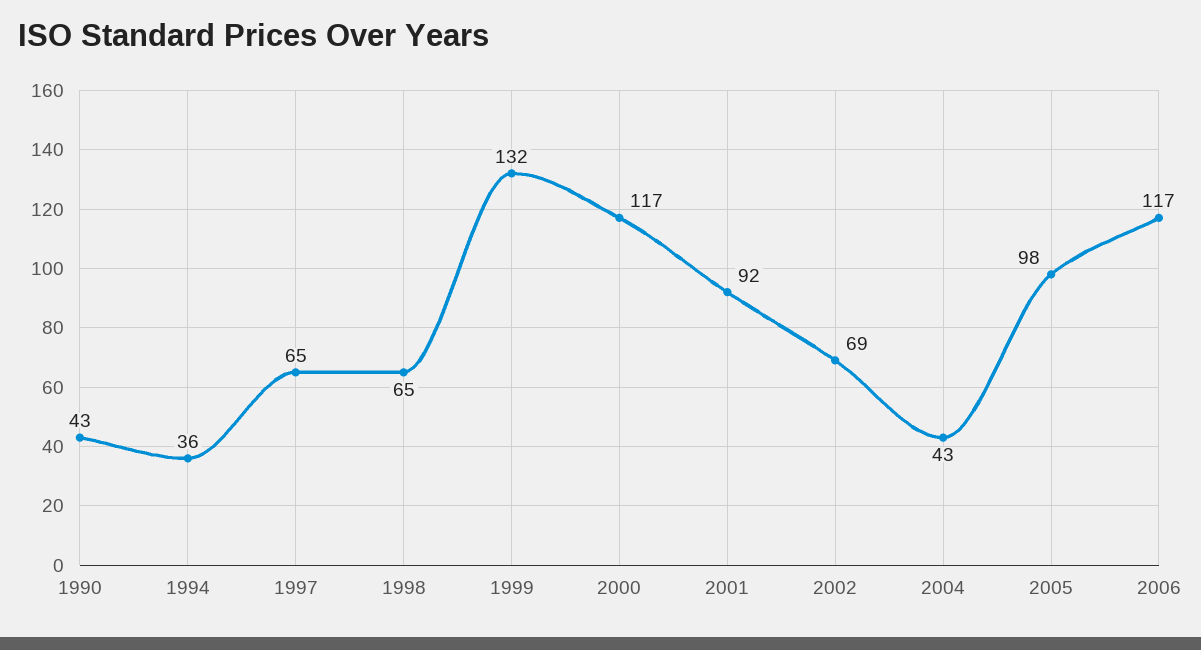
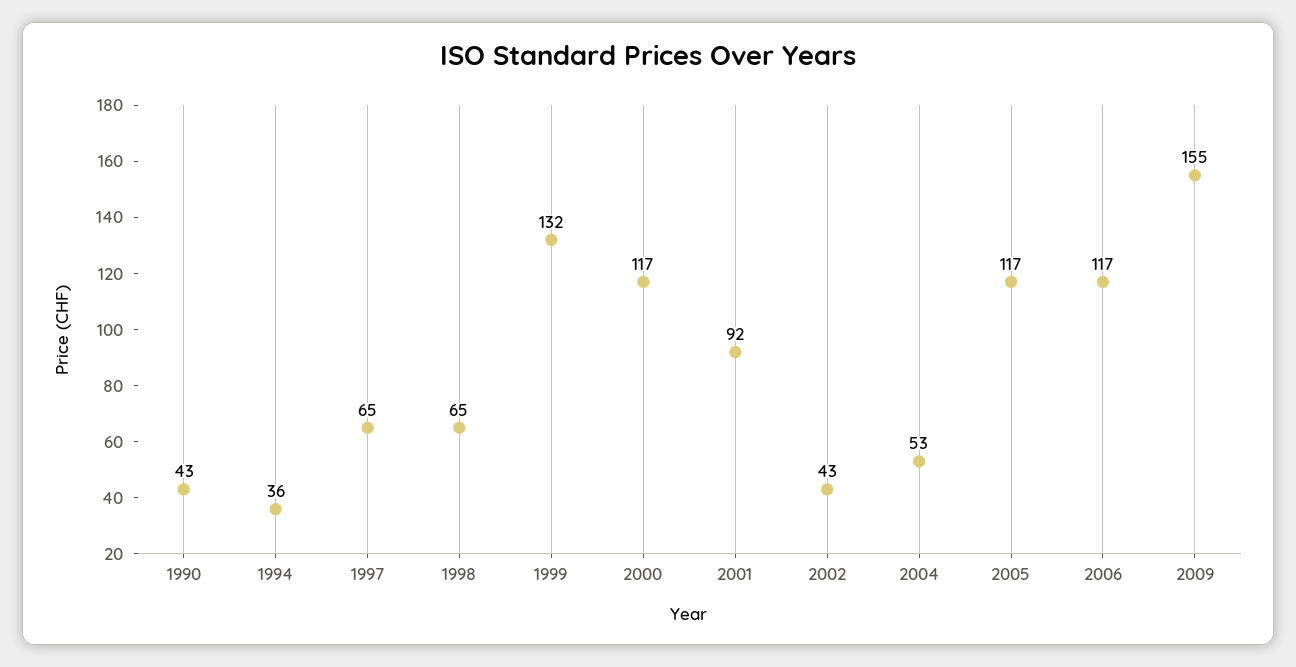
2002: 69 -> 43
2004: 43 -> 53
2005: 98 -> 117
2009: none -> 155

